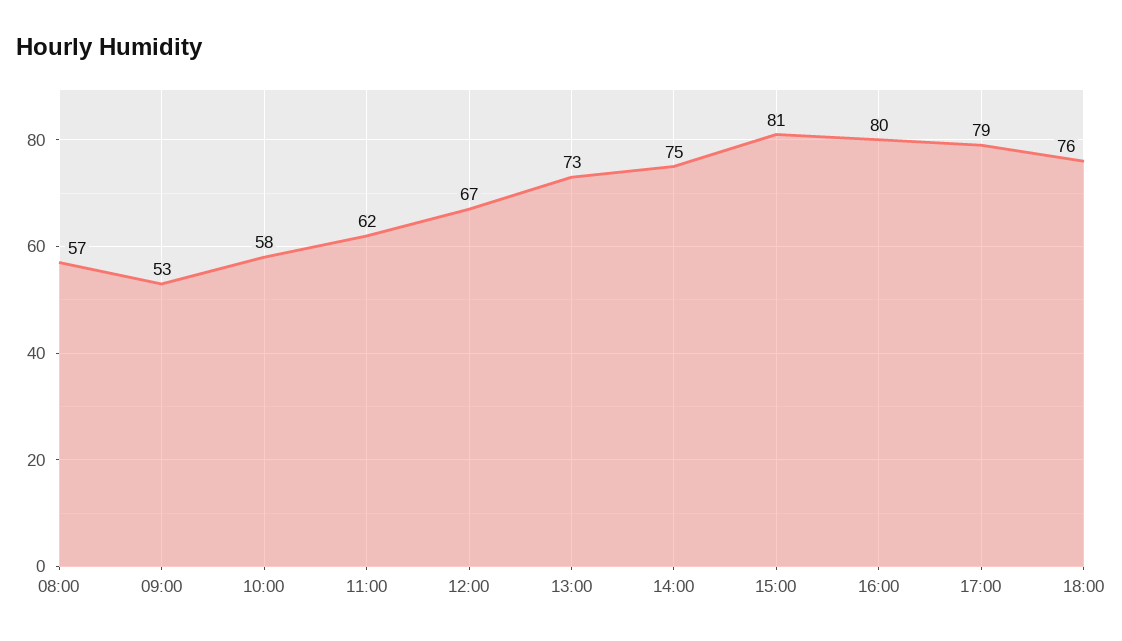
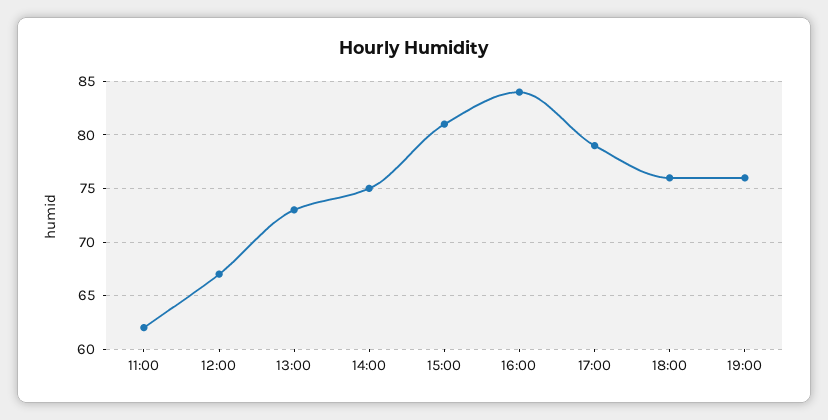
08:00: 57 -> none
09:00: 53 -> none
10:00: 58 -> none
16:00: 80 -> 84
19:00: none -> 76

